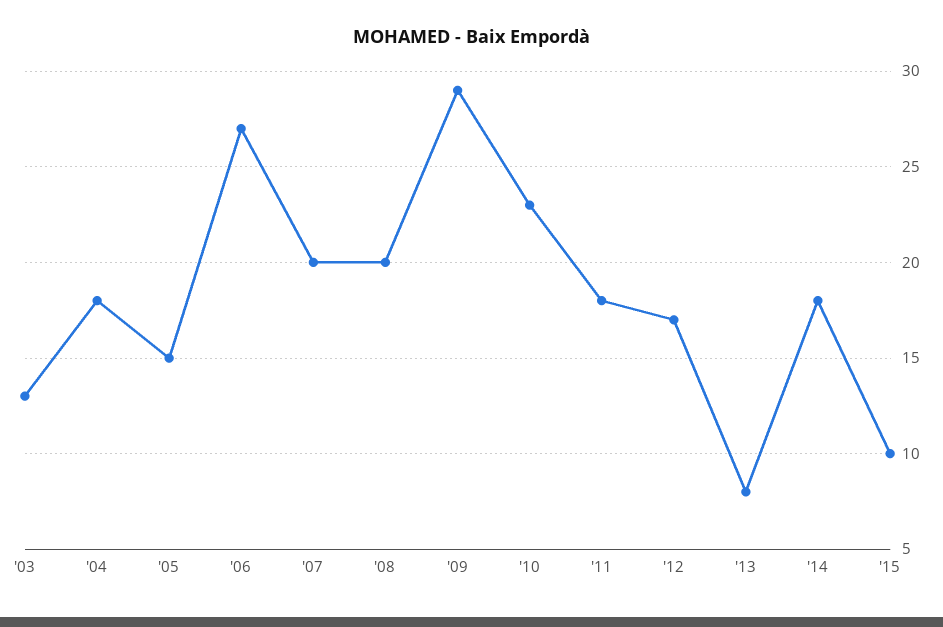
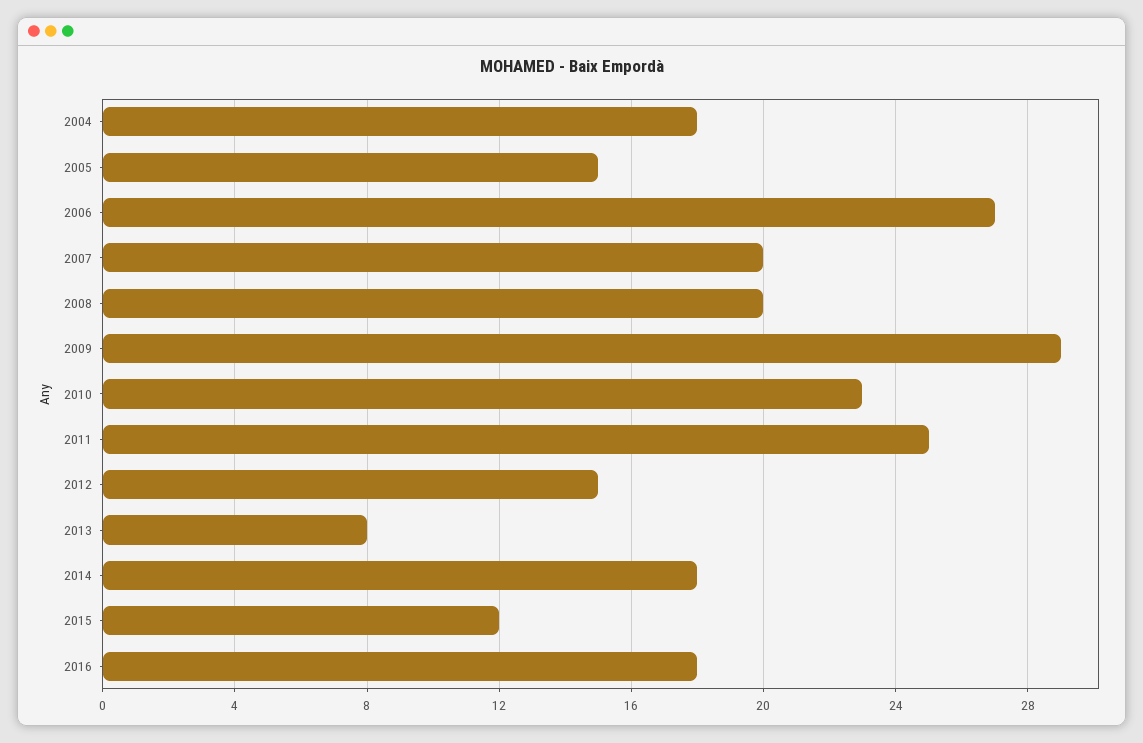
'03: 13 -> none
'11: 18 -> 25
'12: 17 -> 15
'15: 10 -> 12
2016: none -> 18

